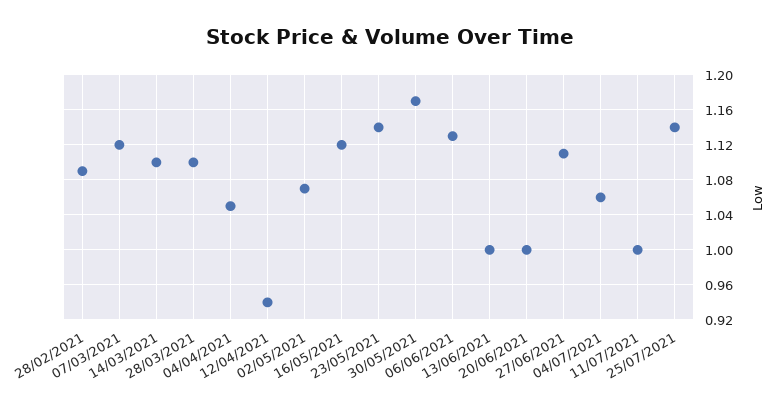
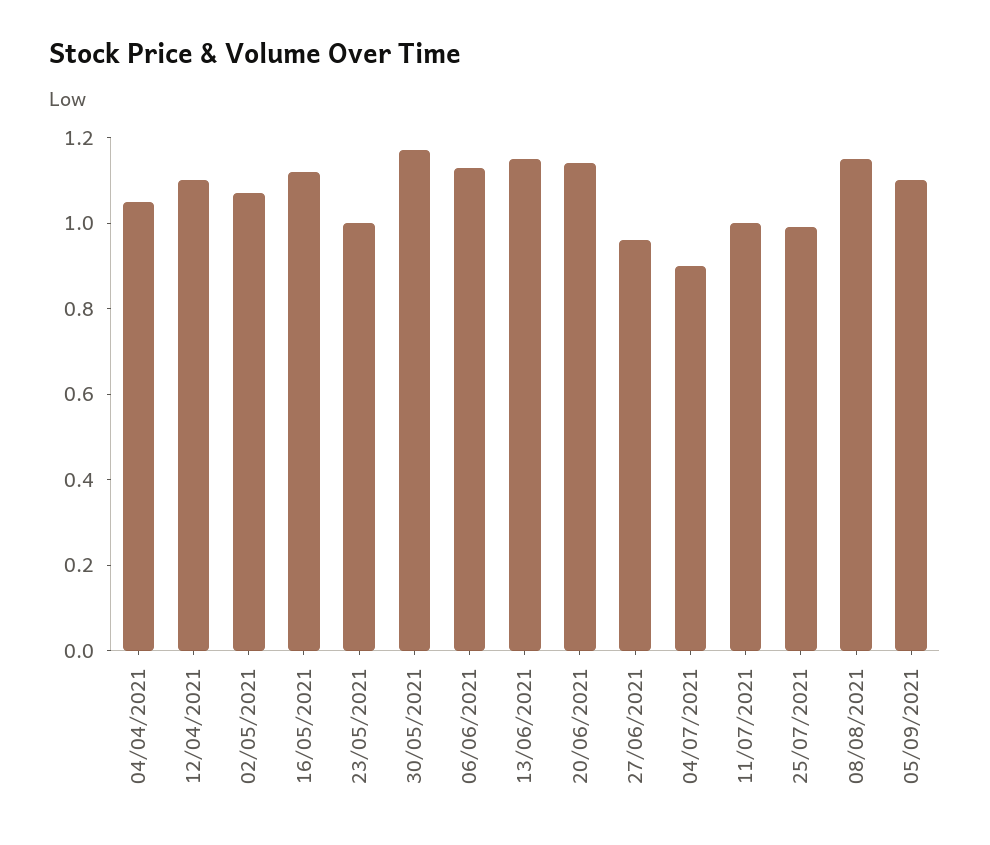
28/02/2021: 1.09 -> none
07/03/2021: 1.12 -> none
14/03/2021: 1.1 -> none
28/03/2021: 1.1 -> none
12/04/2021: 0.94 -> 1.1
23/05/2021: 1.14 -> 1
13/06/2021: 1 -> 1.15
20/06/2021: 1 -> 1.15
27/06/2021: 1.11 -> 0.95
04/07/2021: 1.06 -> 0.9
25/07/2021: 1.14 -> 1
08/08/2021: none -> 1.15
05/09/2021: none -> 1.1

